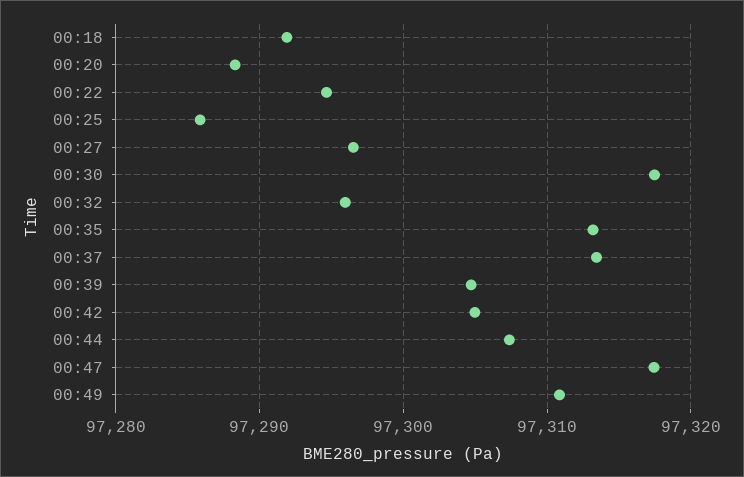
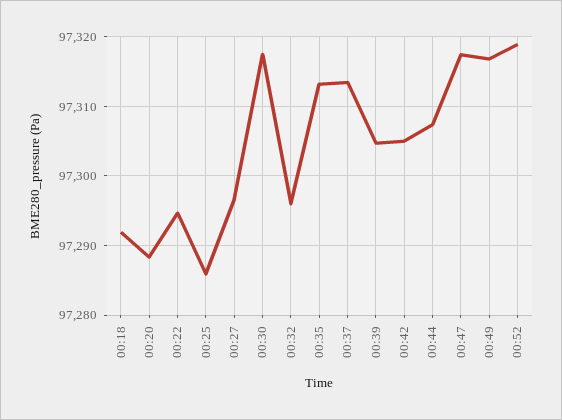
00:49: 97311 -> 97317
00:52: none -> 97319

